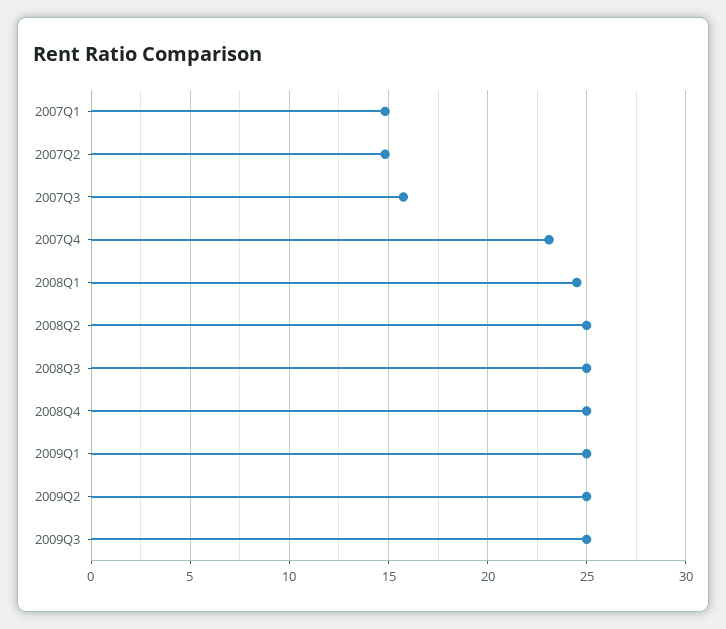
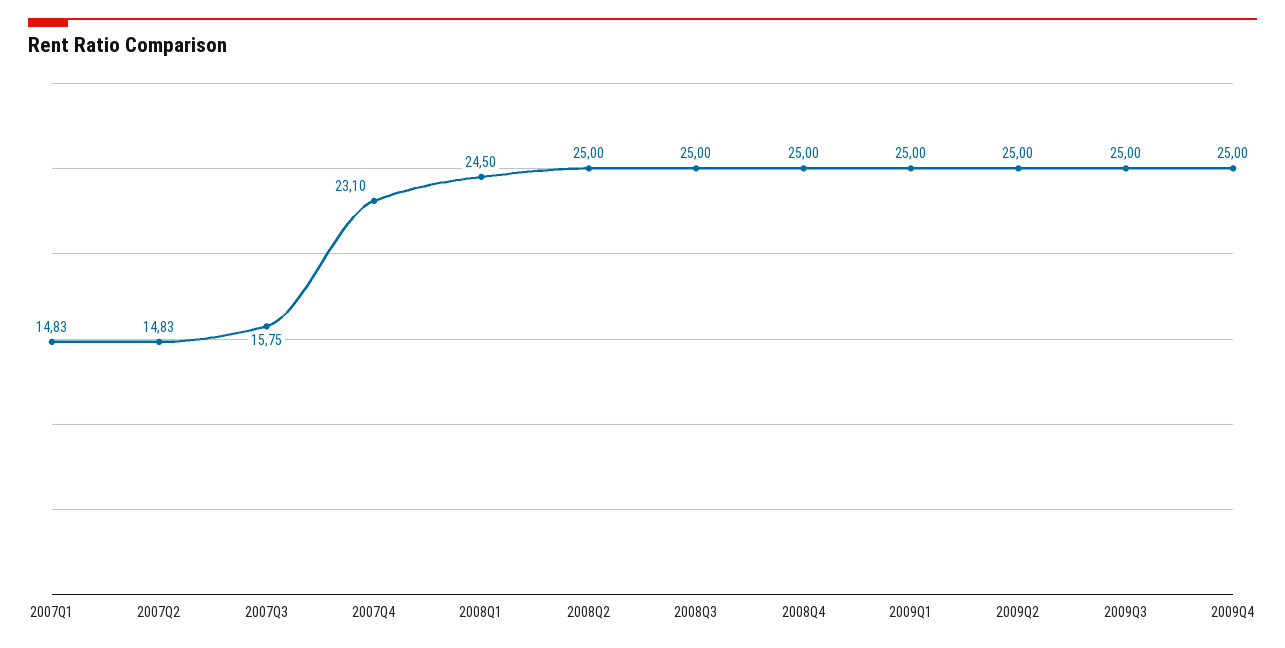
2009Q4: none -> 25

